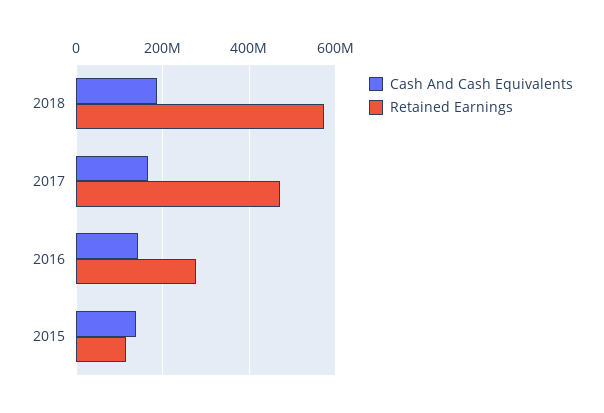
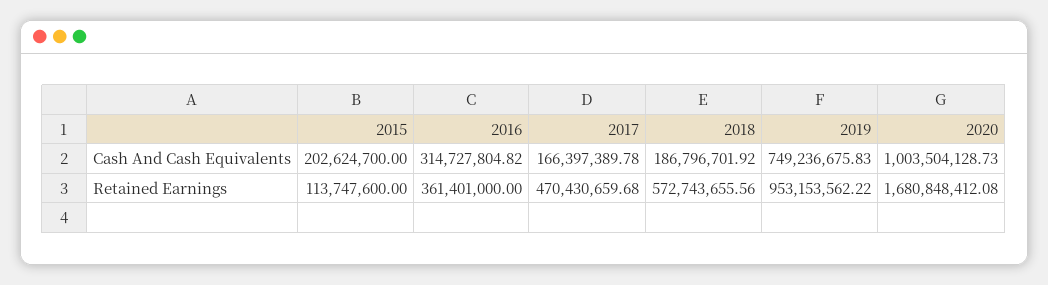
Cash And Cash Equivalents, 2016: 140000000 -> 314727804.82
Retained Earnings, 2016: 280000000 -> 361401000
Cash And Cash Equivalents, 2015: 140000000 -> 202624700
Cash And Cash Equivalents, 2019: none -> 749236675.83
Cash And Cash Equivalents, 2020: none -> 1003504128.73
Retained Earnings, 2019: none -> 953153562.22
Retained Earnings, 2020: none -> 1680848412.08

